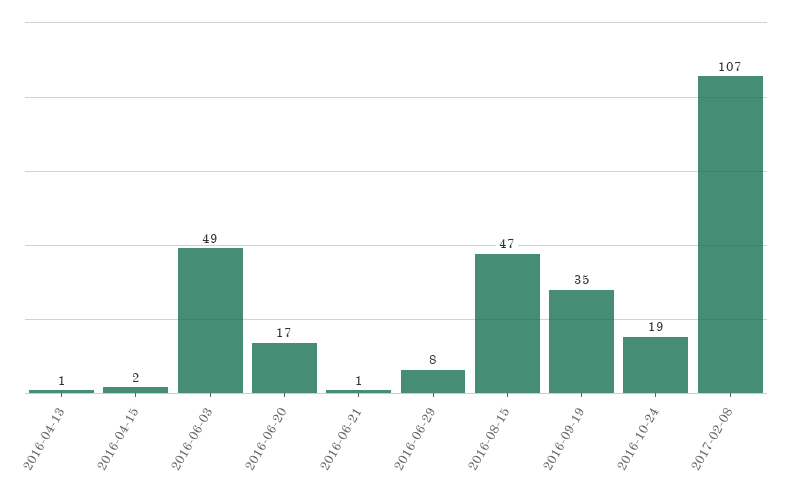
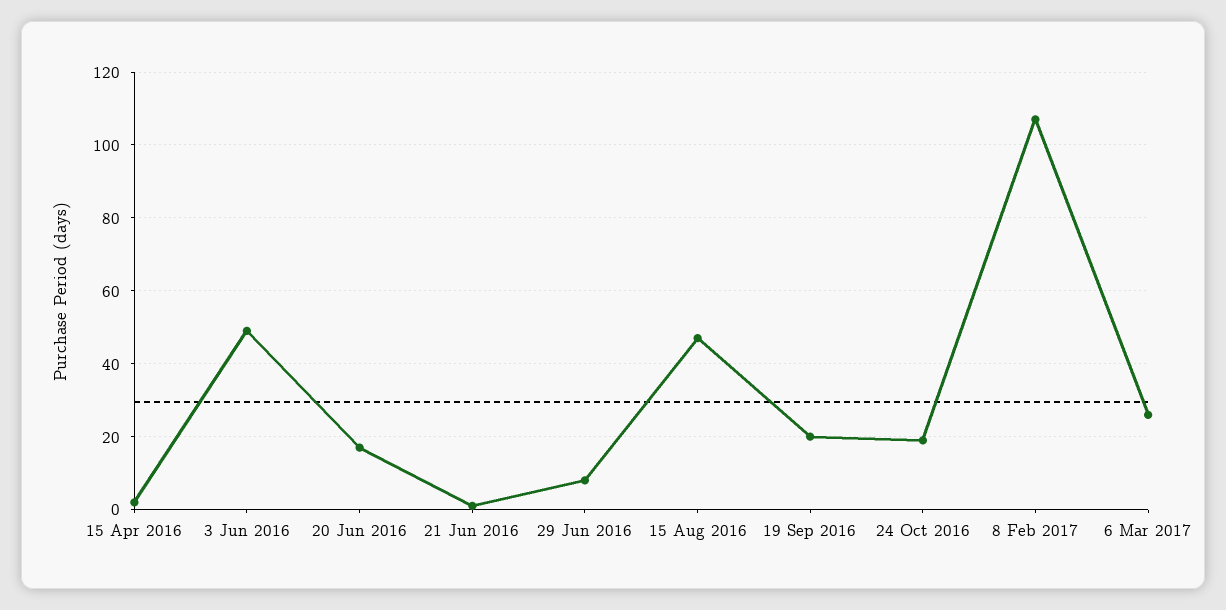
2016-04-13: 1 -> none
2016-09-19: 35 -> 20
6 Mar 2017: none -> 25

